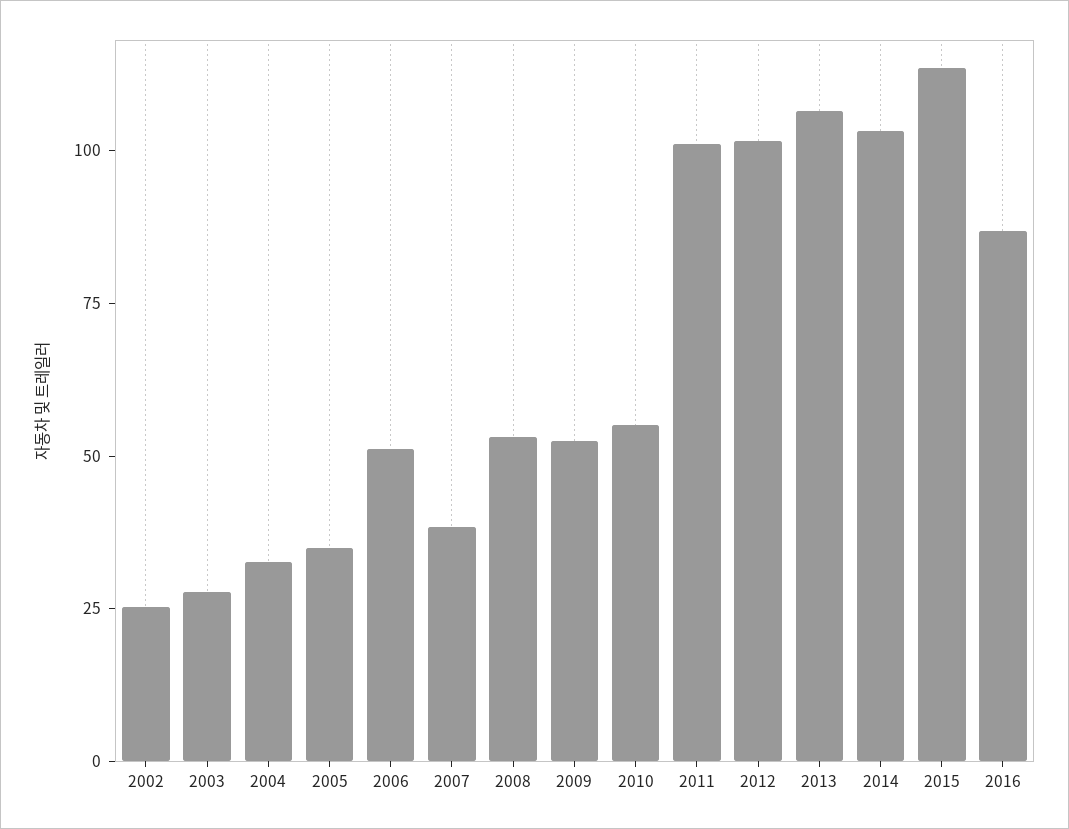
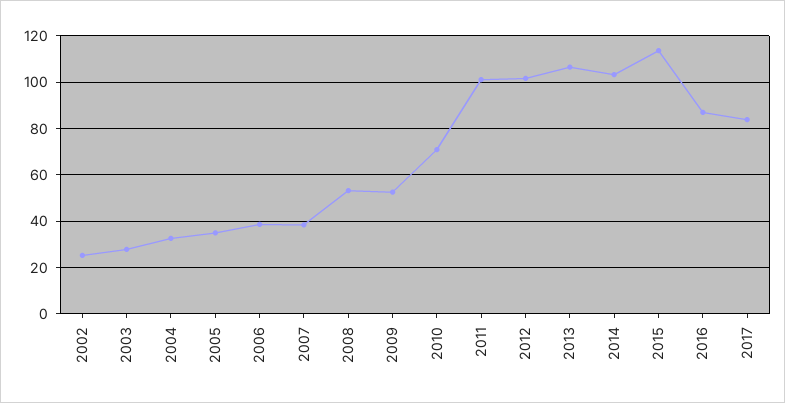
2006: 50 -> 40
2010: 55 -> 70
2017: none -> 85

